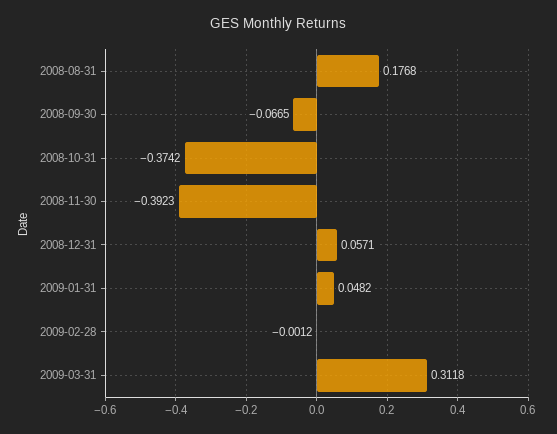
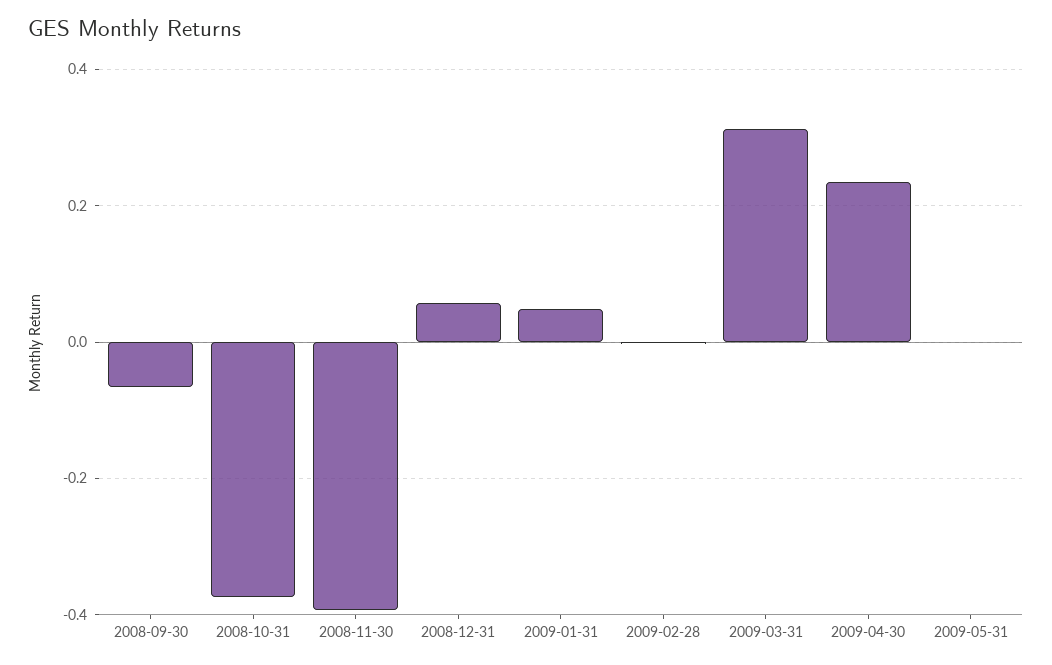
2008-08-31: 0.1768 -> none
2009-04-30: none -> 0.24
2009-05-31: none -> 0

